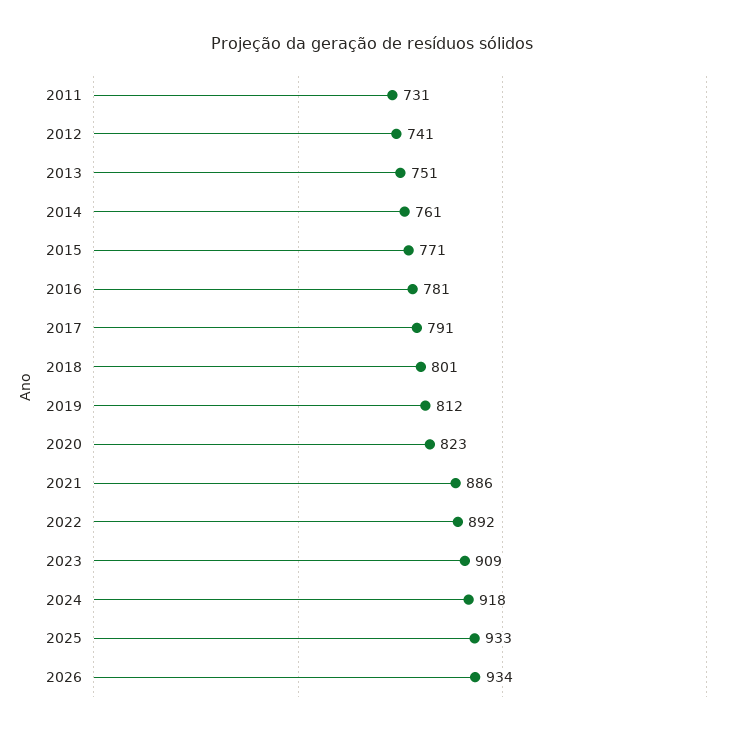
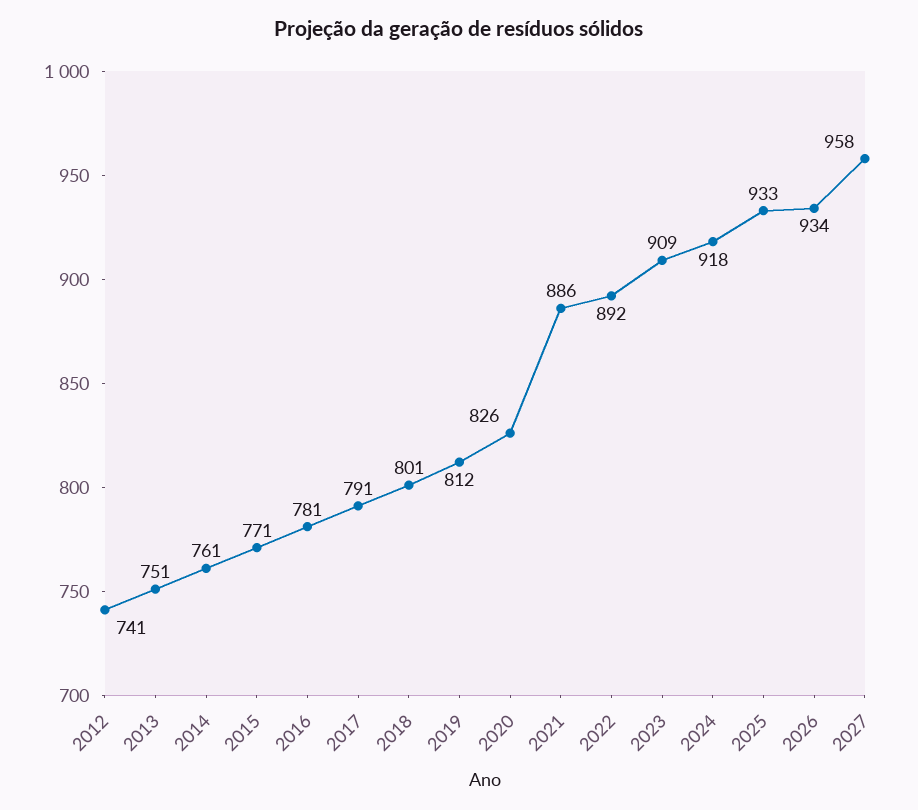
2011: 731 -> none
2020: 823 -> 826
2027: none -> 958

